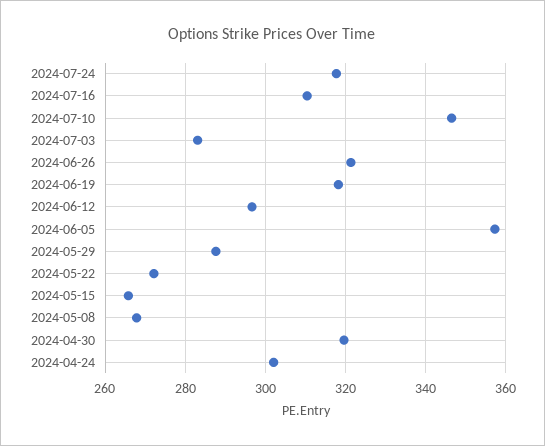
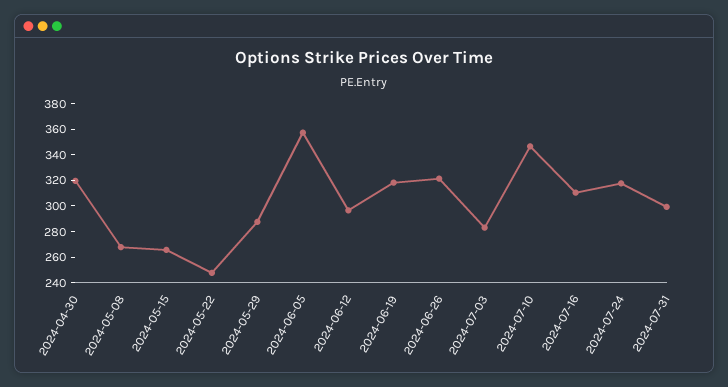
2024-05-22: 272 -> 250
2024-04-24: 302 -> none
2024-07-31: none -> 300

